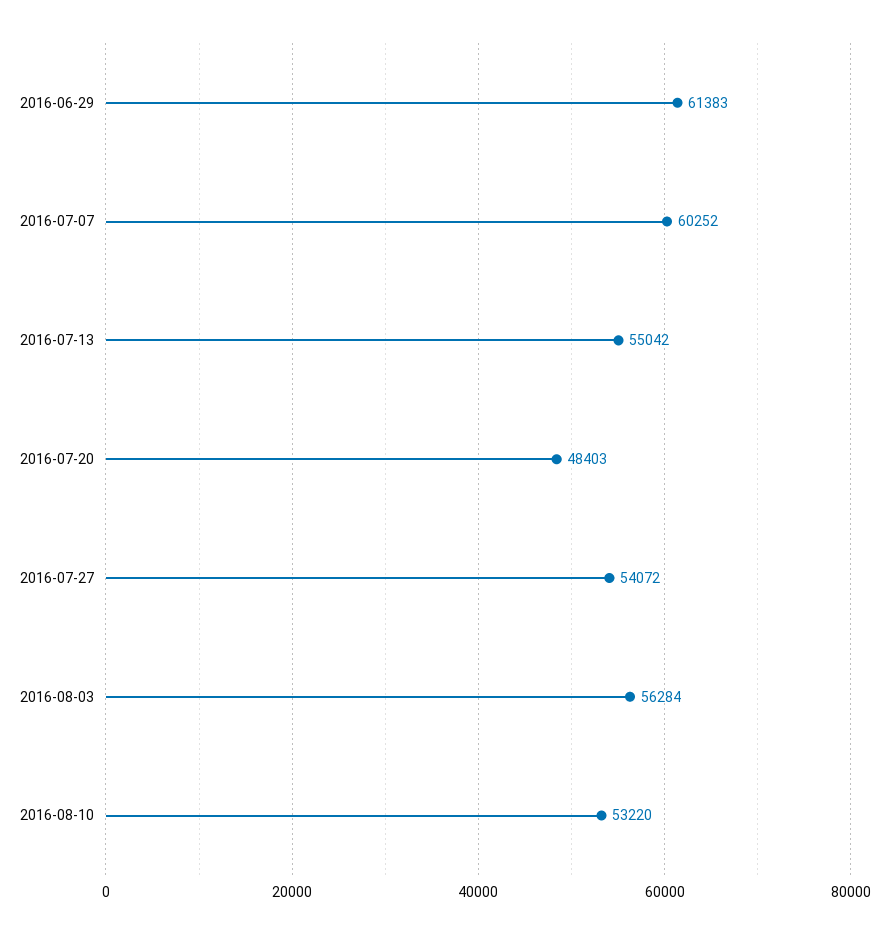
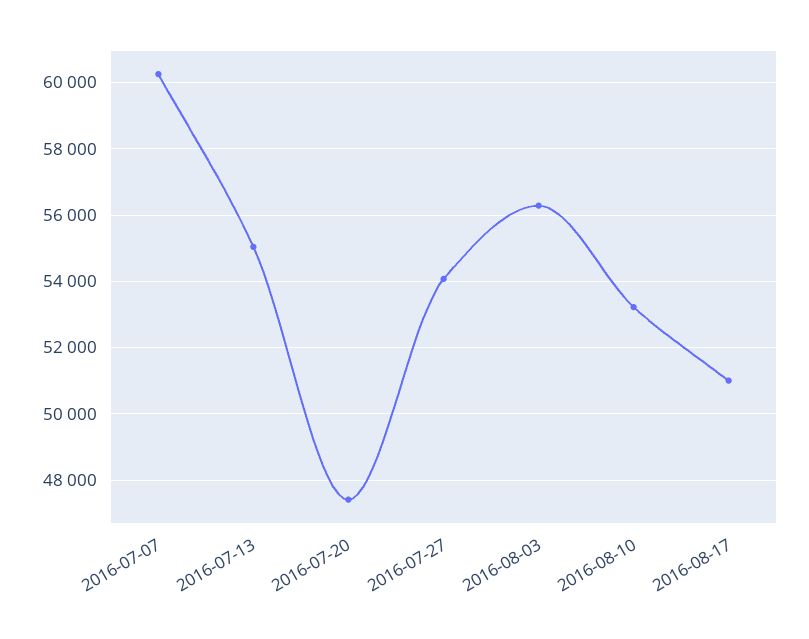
2016-06-29: 61383 -> none
2016-07-20: 48403 -> 47400
2016-08-17: none -> 51000

